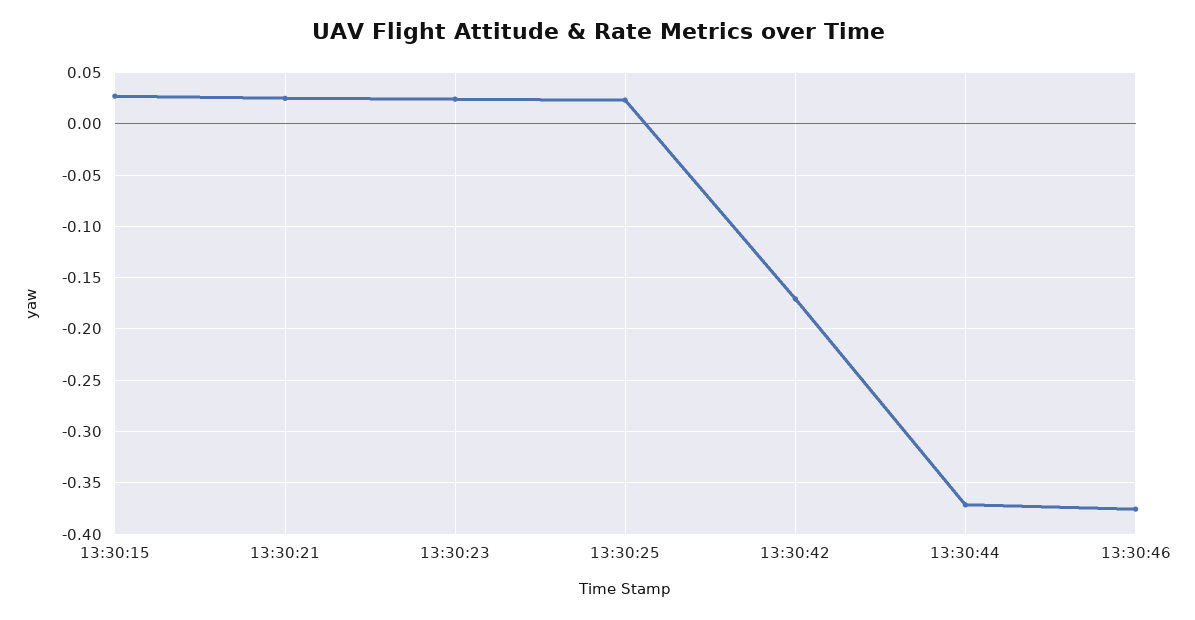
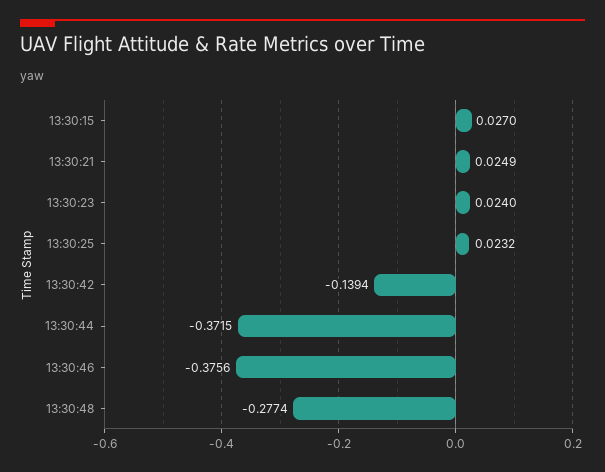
13:30:42: -0.17 -> -0.1394
13:30:48: none -> -0.2774

